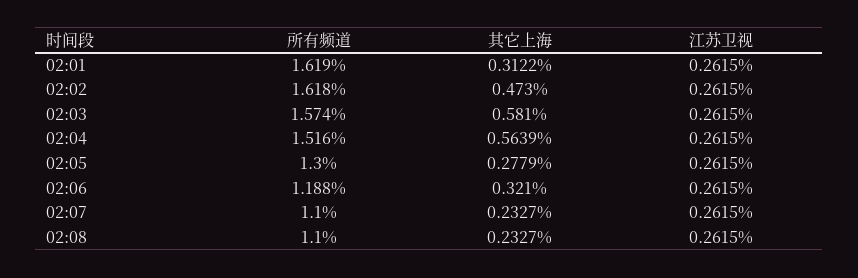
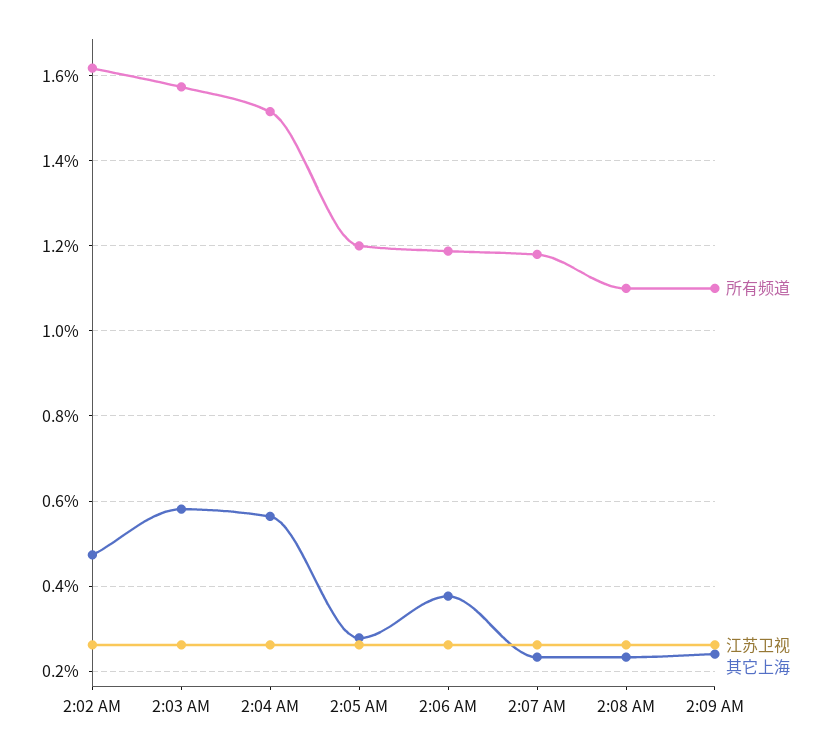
所有频道, 02:01: 1.619 -> none
其它上海, 02:01: 0.3122 -> none
江苏卫视, 02:01: 0.2615 -> none
所有频道, 02:05: 1.3 -> 1.2
其它上海, 02:06: 0.321 -> 0.38
所有频道, 02:07: 1.1 -> 1.18
所有频道, 2:09 AM: none -> 1.1
江苏卫视, 2:09 AM: none -> 0.26
其它上海, 2:09 AM: none -> 0.24

